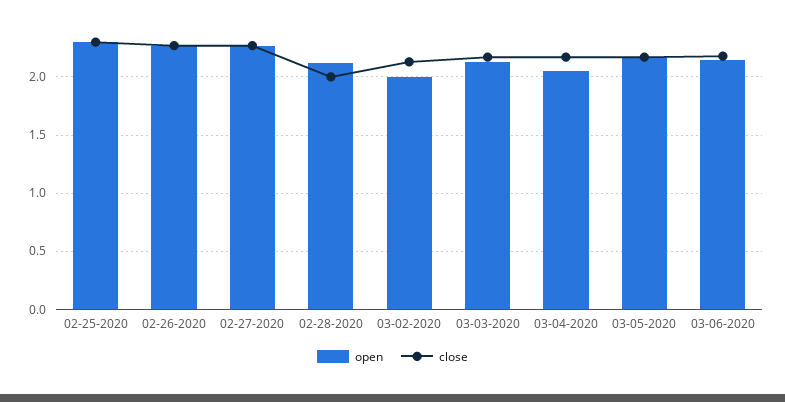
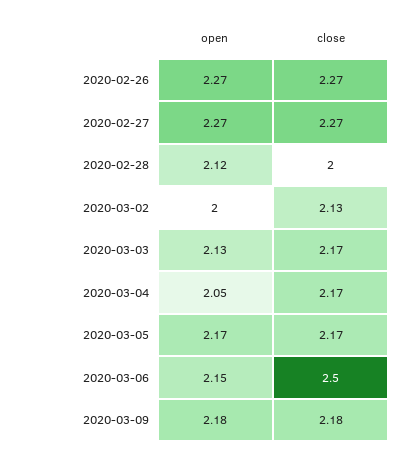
open, 02-25-2020: 2.3 -> none
close, 02-25-2020: 2.3 -> none
close, 03-06-2020: 2.2 -> 2.5
open, 2020-03-09: none -> 2.18
close, 2020-03-09: none -> 2.18

